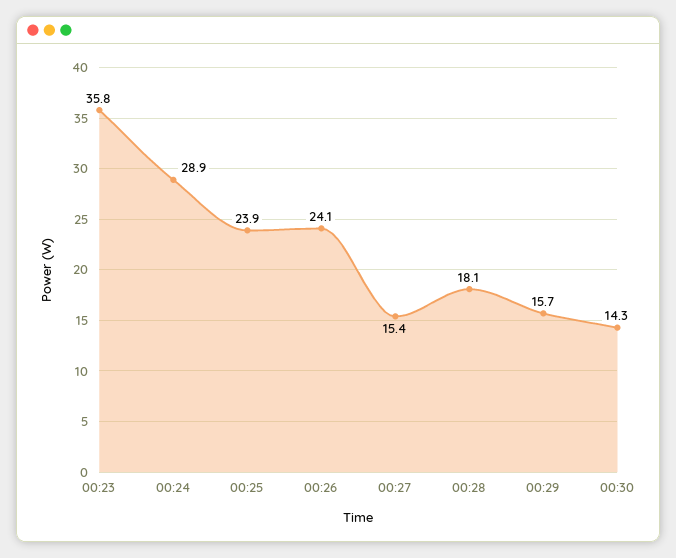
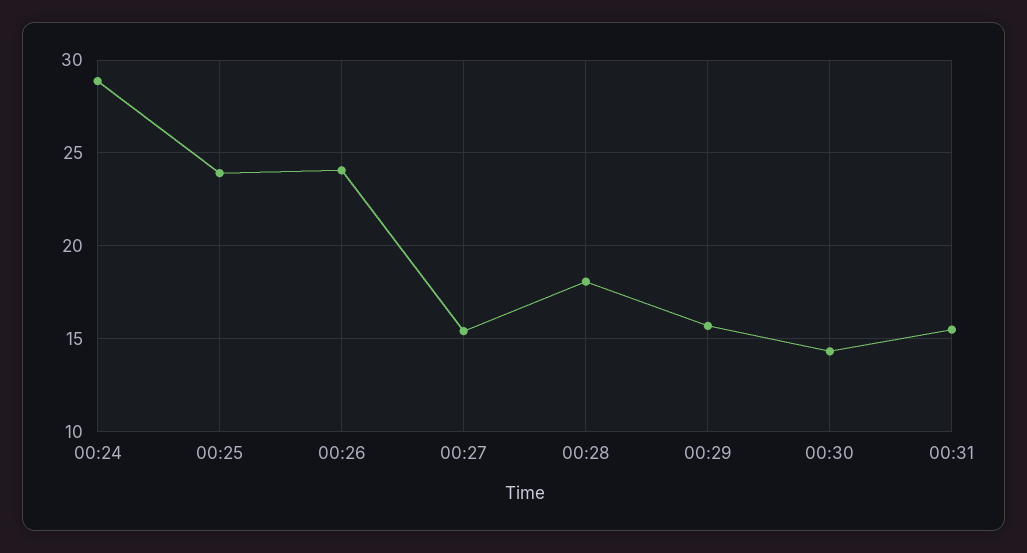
00:23: 35.8 -> none
00:31: none -> 15.5

